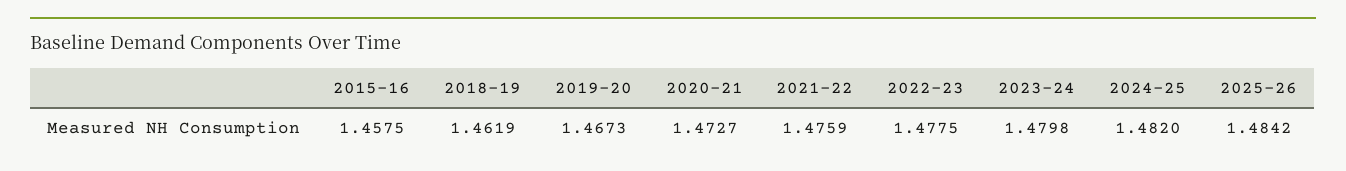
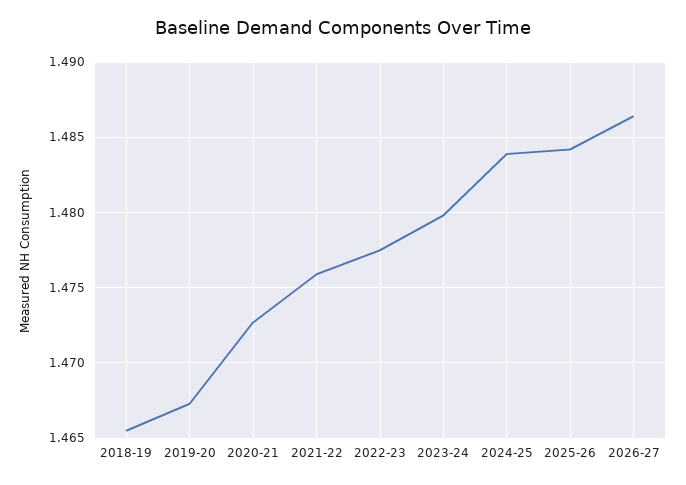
2015-16: 1.4575 -> none
2018-19: 1.4619 -> 1.4655
2024-25: 1.482 -> 1.484
2026-27: none -> 1.4865

